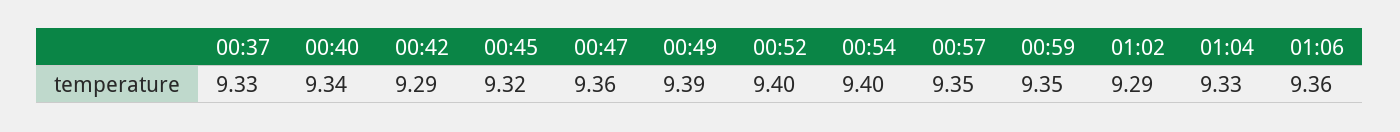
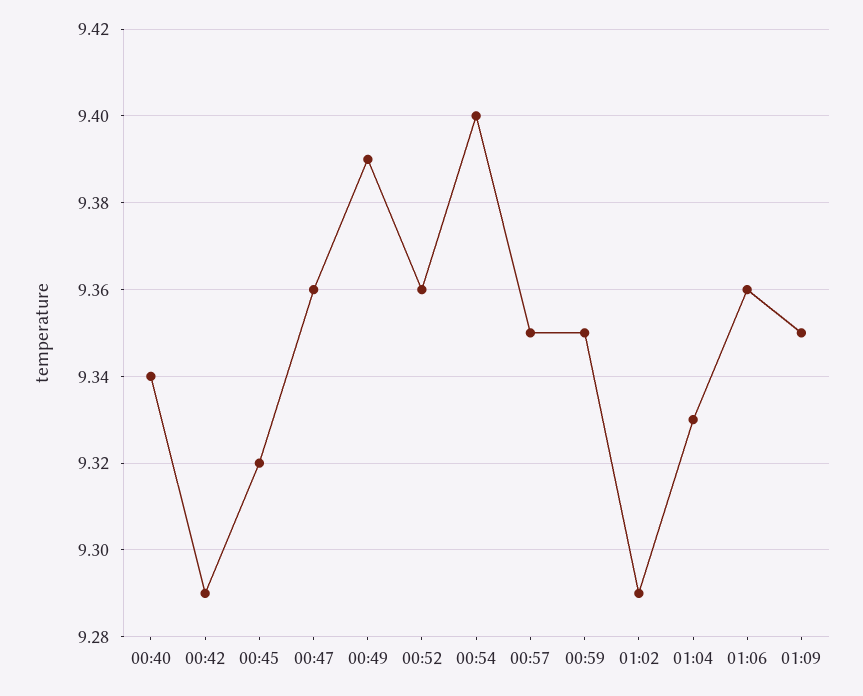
00:37: 9.33 -> none
00:52: 9.4 -> 9.36
01:09: none -> 9.35

